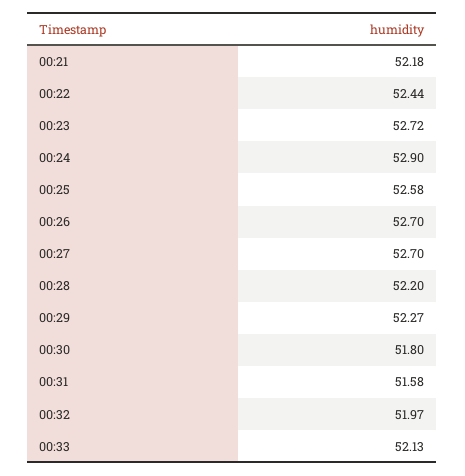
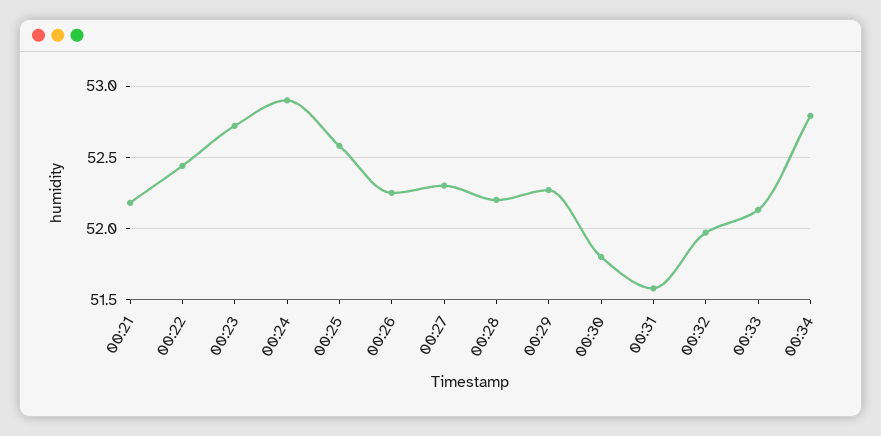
00:26: 52.7 -> 52.25
00:27: 52.7 -> 52.3
00:34: none -> 52.8

